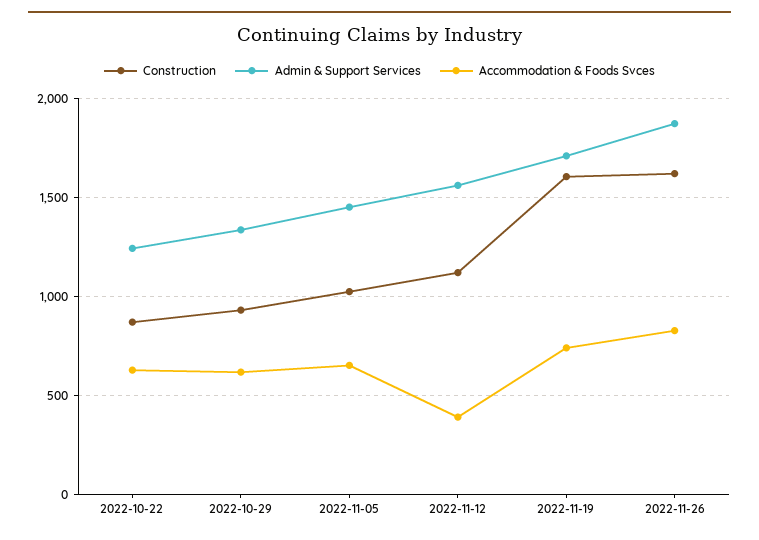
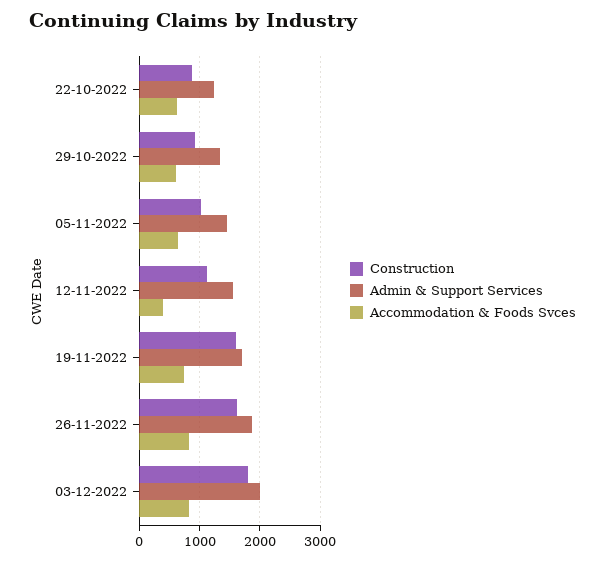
Construction, 03-12-2022: none -> 1800
Admin & Support Services, 03-12-2022: none -> 2000
Accommodation & Foods Svces, 03-12-2022: none -> 800

